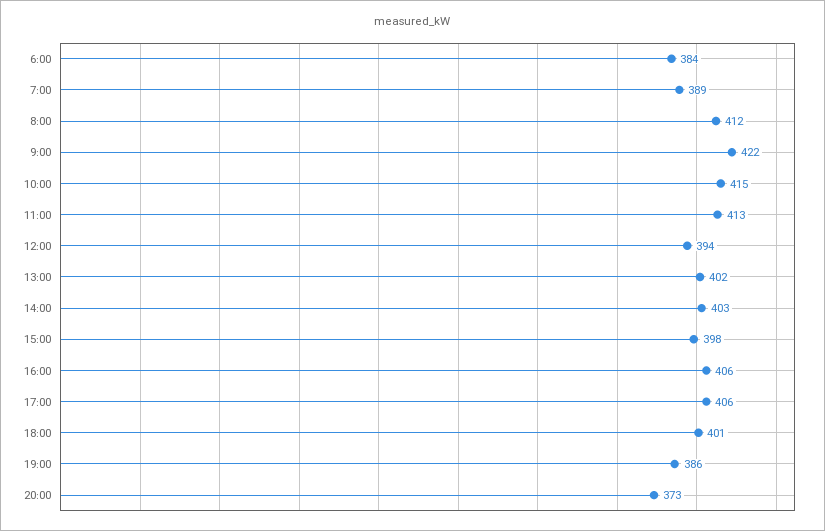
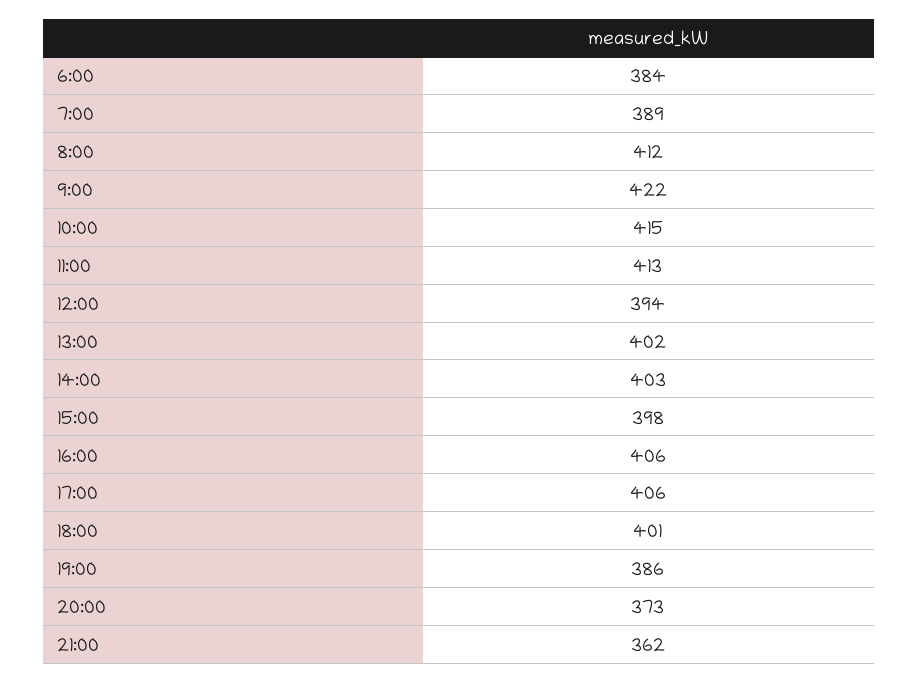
21:00: none -> 362

